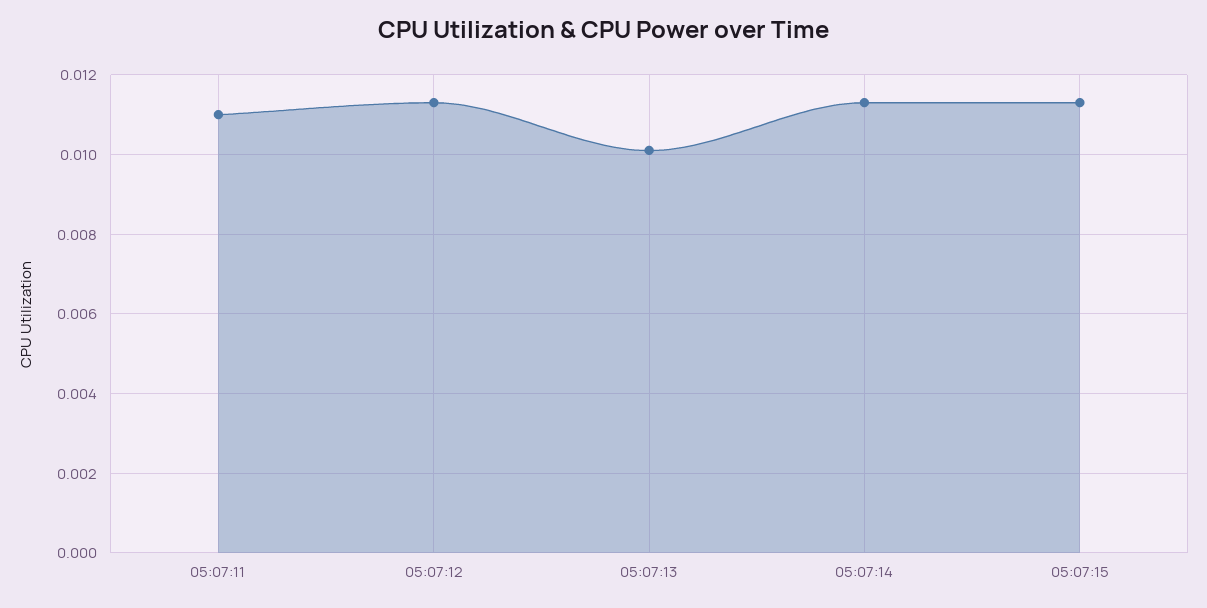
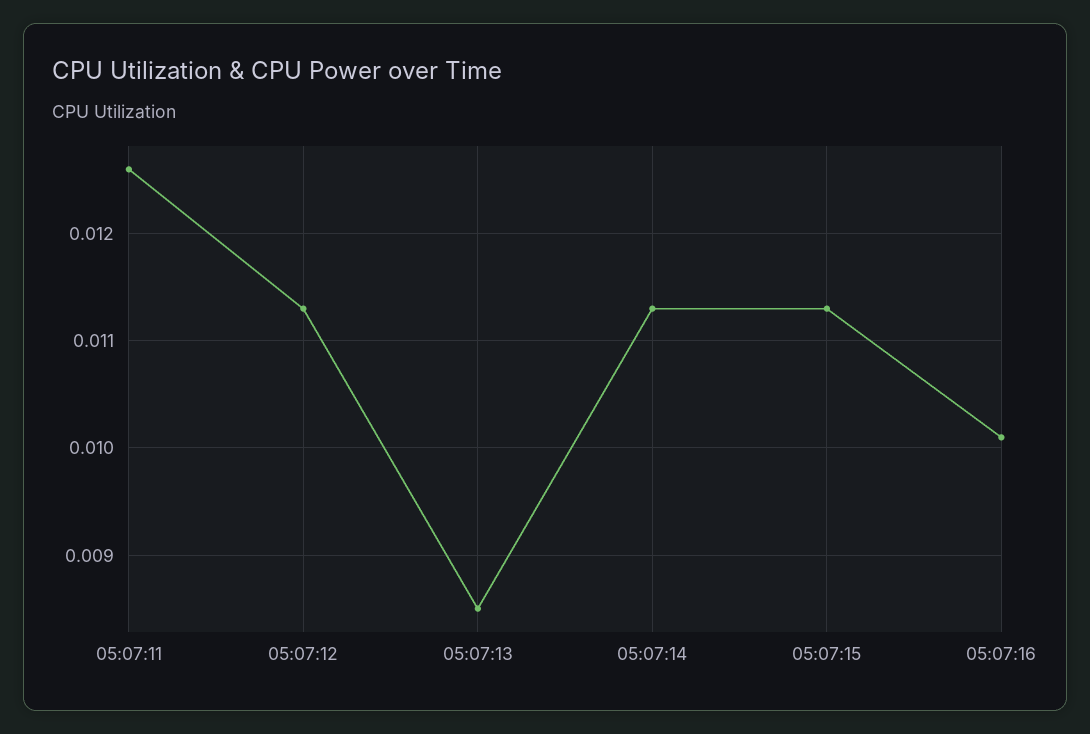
05:07:11: 0.011 -> 0.0126
05:07:13: 0.01 -> 0.0085
05:07:16: none -> 0.0101

